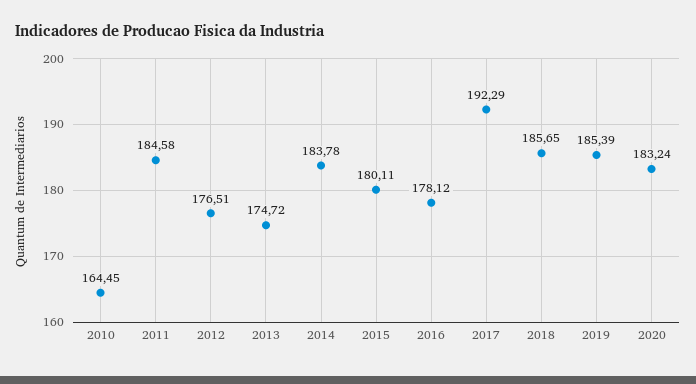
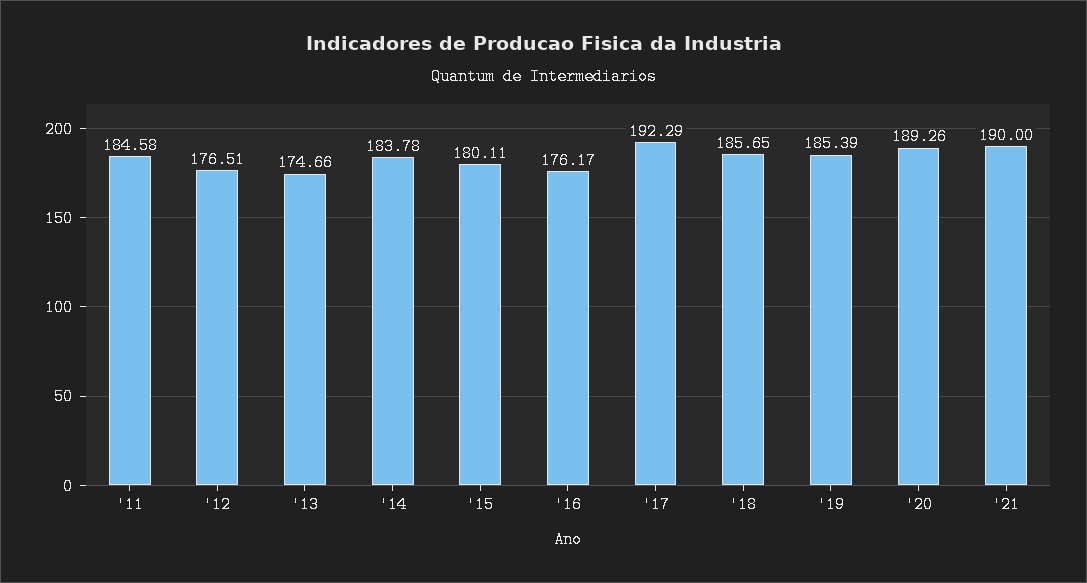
2010: 164.45 -> none
2013: 174.72 -> 174.66
2016: 178.12 -> 176.17
2020: 183.24 -> 189.26
'21: none -> 190

